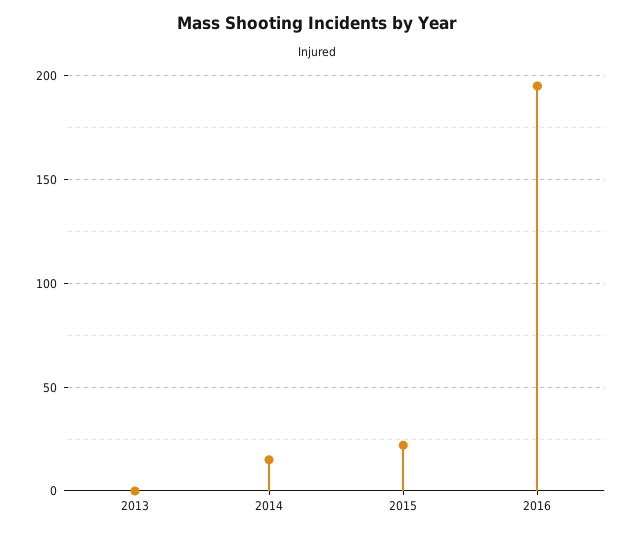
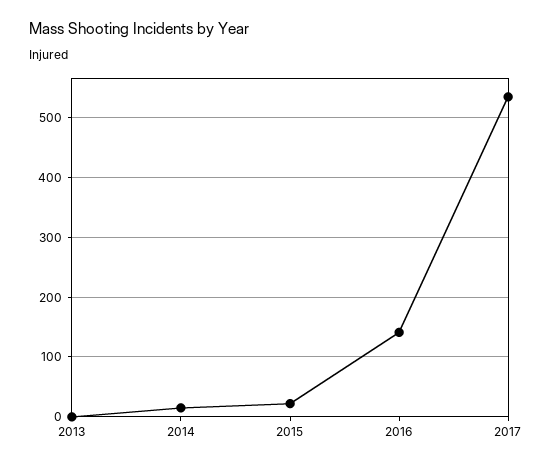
2016: 195 -> 140
2017: none -> 540

